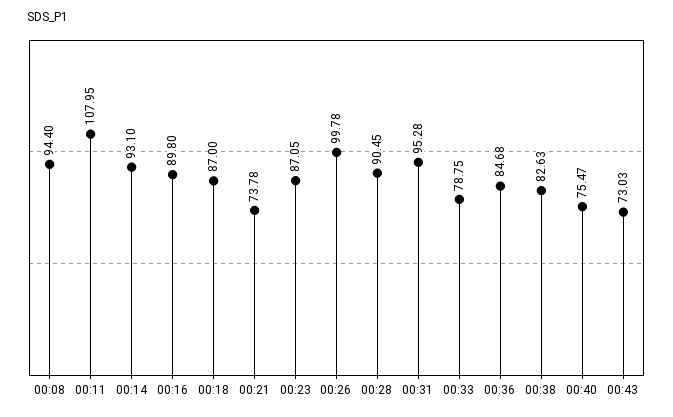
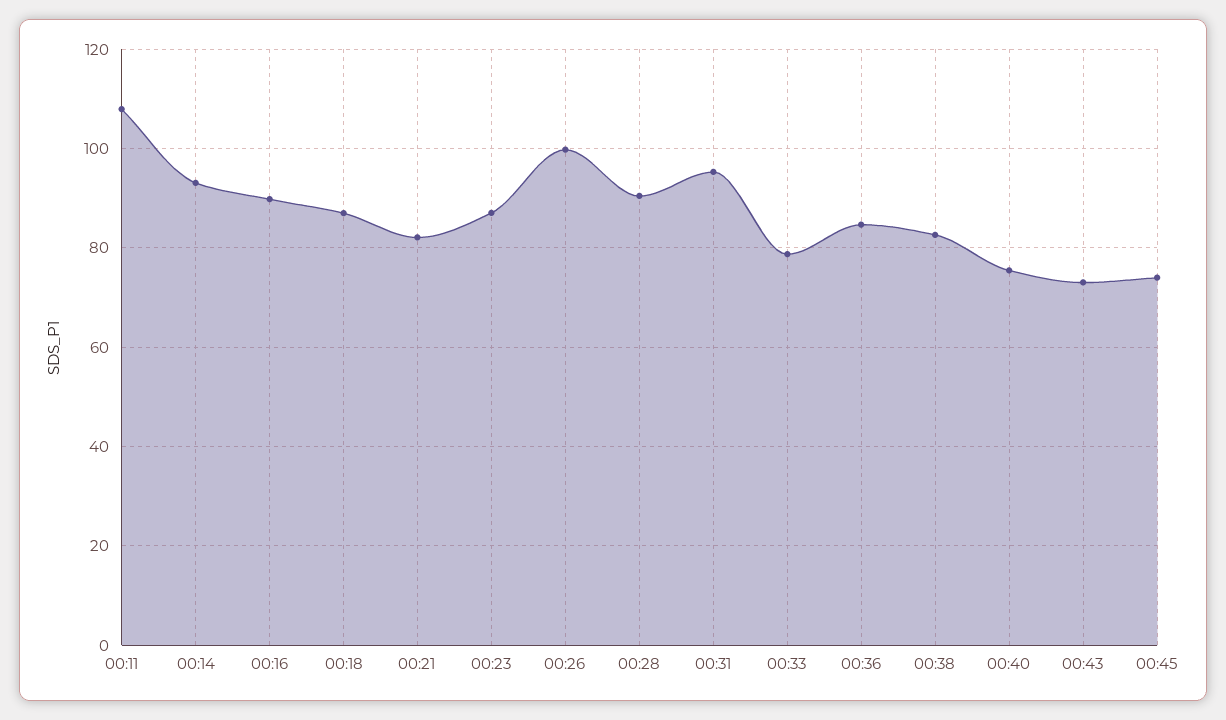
00:08: 94.4 -> none
00:21: 73.78 -> 82
00:45: none -> 74

